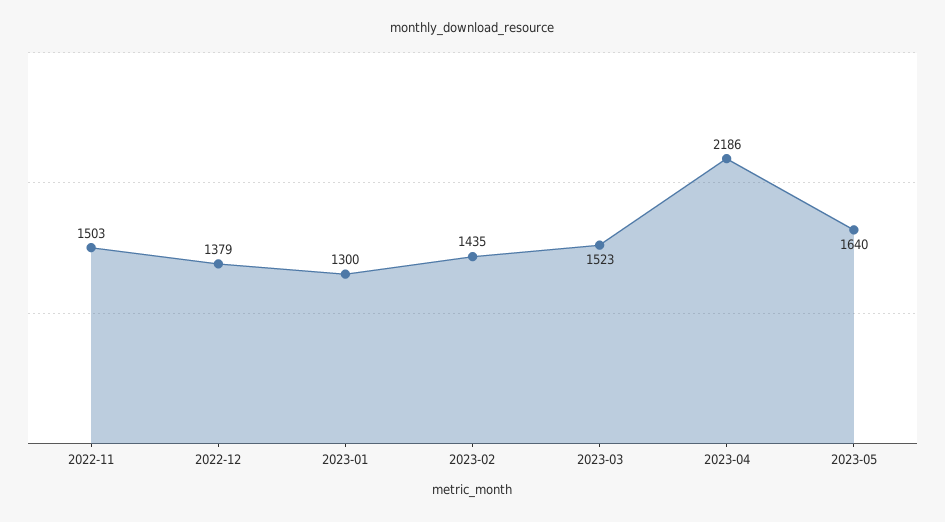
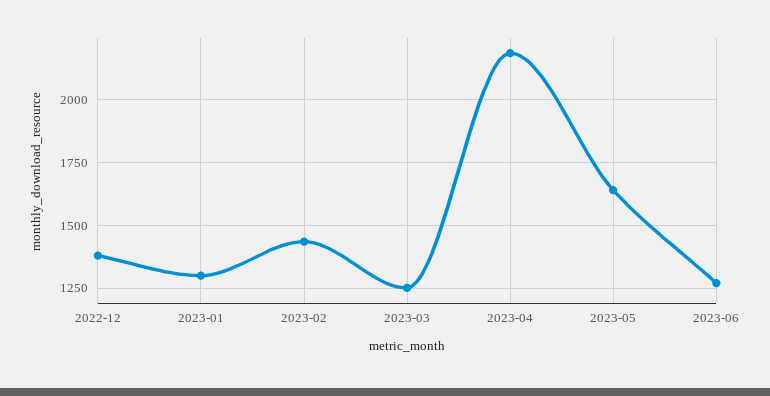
2022-11: 1503 -> none
2023-03: 1523 -> 1250
2023-06: none -> 1275

